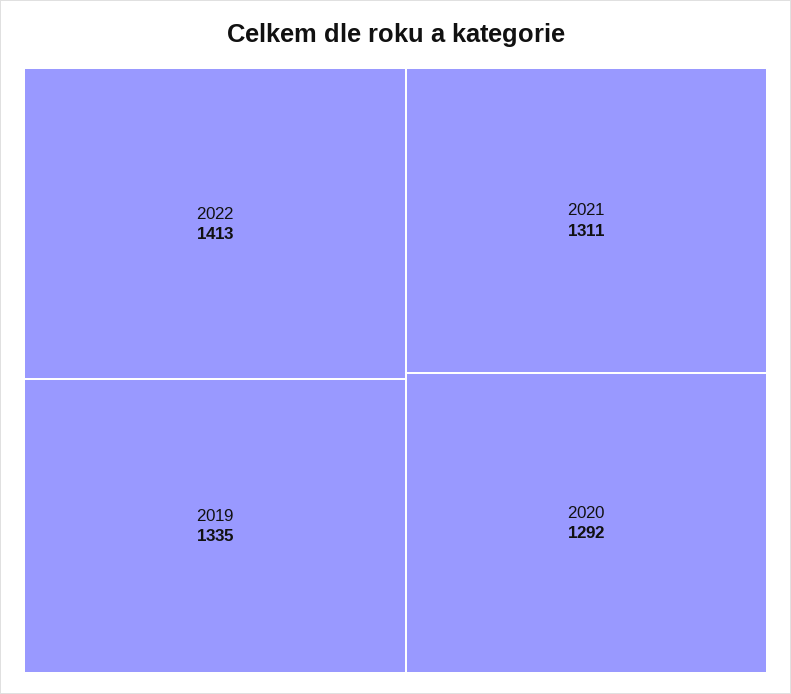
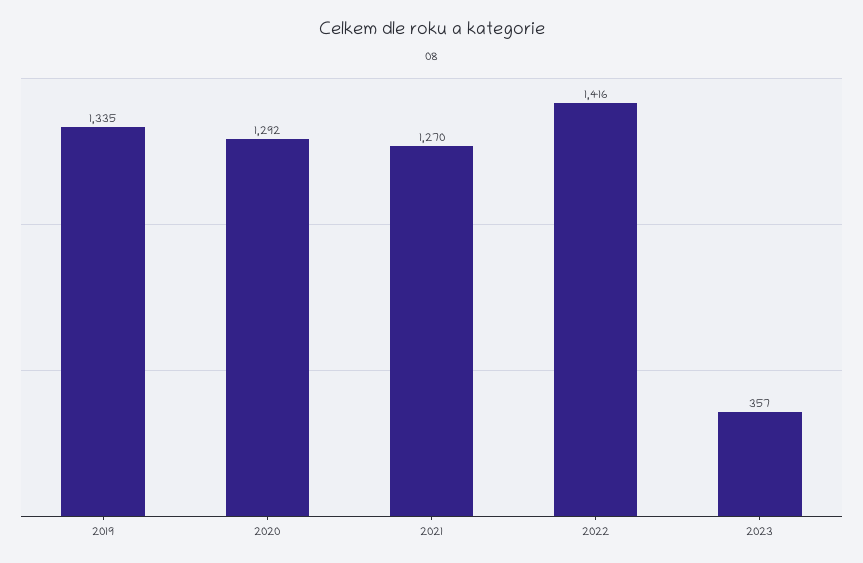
2022: 1413 -> 1416
2021: 1311 -> 1270
2023: none -> 357

